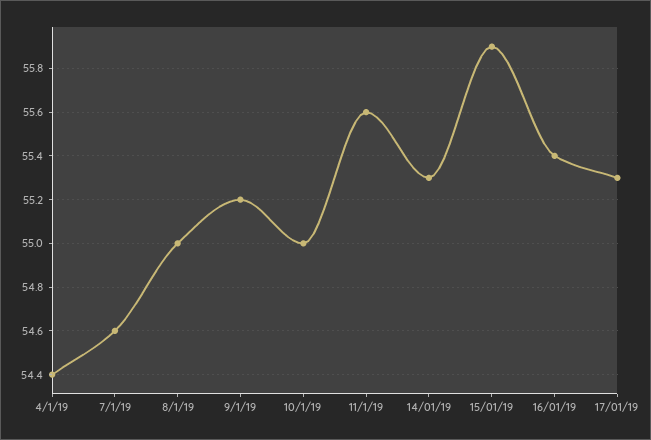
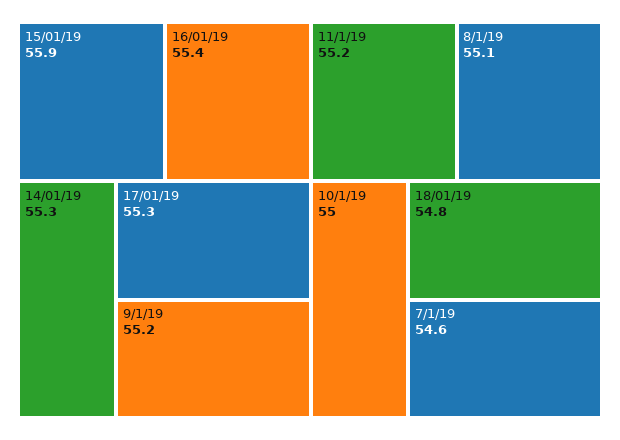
4/1/19: 54.4 -> none
8/1/19: 55 -> 55.1
11/1/19: 55.6 -> 55.2
18/01/19: none -> 54.8

